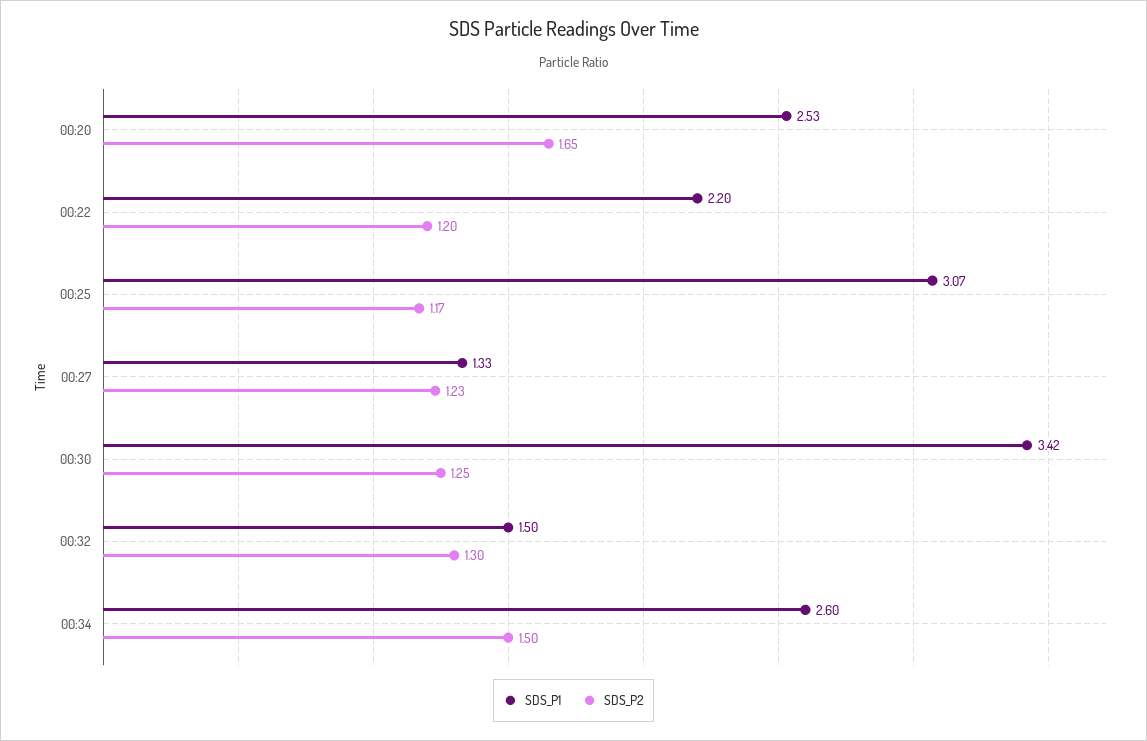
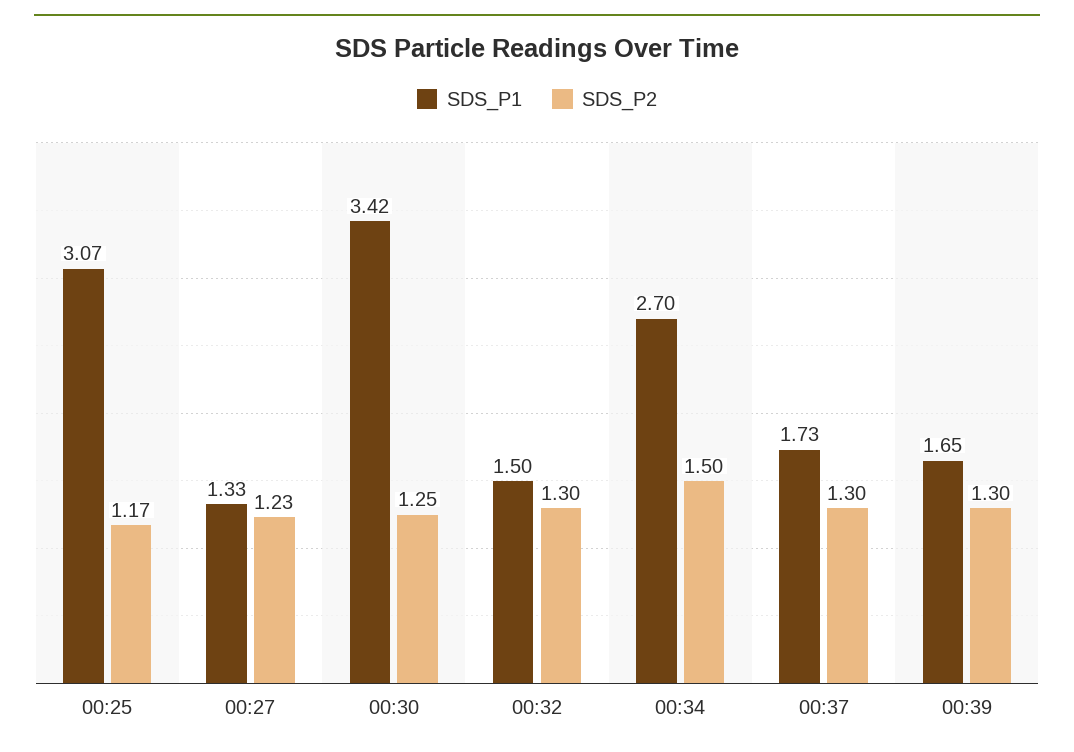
SDS_P1, 00:20: 2.53 -> none
SDS_P2, 00:20: 1.65 -> none
SDS_P1, 00:22: 2.2 -> none
SDS_P2, 00:22: 1.2 -> none
SDS_P1, 00:34: 2.6 -> 2.7
SDS_P1, 00:37: none -> 1.73
SDS_P2, 00:37: none -> 1.3
SDS_P1, 00:39: none -> 1.65
SDS_P2, 00:39: none -> 1.3

